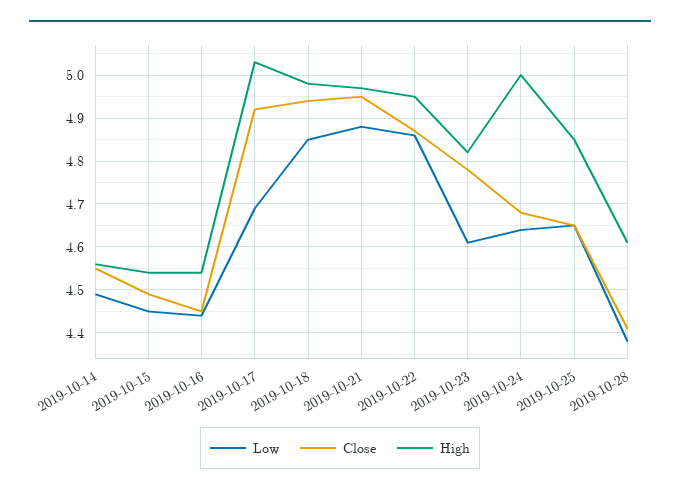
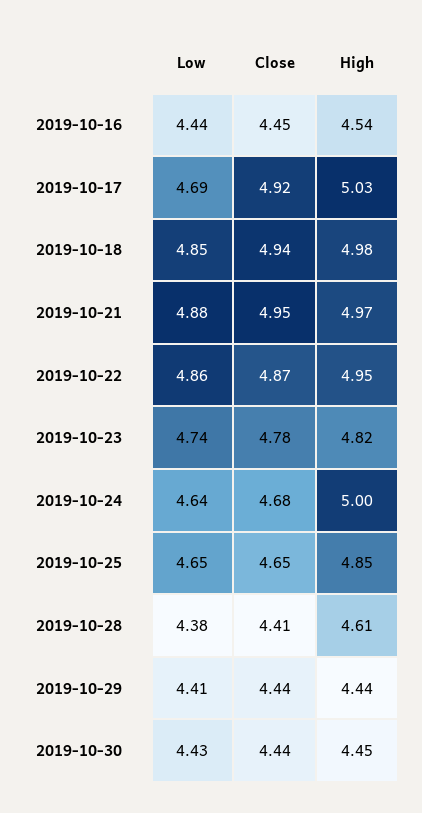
Low, 2019-10-14: 4.5 -> none
Close, 2019-10-14: 4.55 -> none
High, 2019-10-14: 4.55 -> none
Low, 2019-10-15: 4.45 -> none
Close, 2019-10-15: 4.5 -> none
High, 2019-10-15: 4.55 -> none
Low, 2019-10-23: 4.6 -> 4.74
Low, 2019-10-29: none -> 4.41
Close, 2019-10-29: none -> 4.44
High, 2019-10-29: none -> 4.44
Low, 2019-10-30: none -> 4.43
Close, 2019-10-30: none -> 4.44
High, 2019-10-30: none -> 4.45

